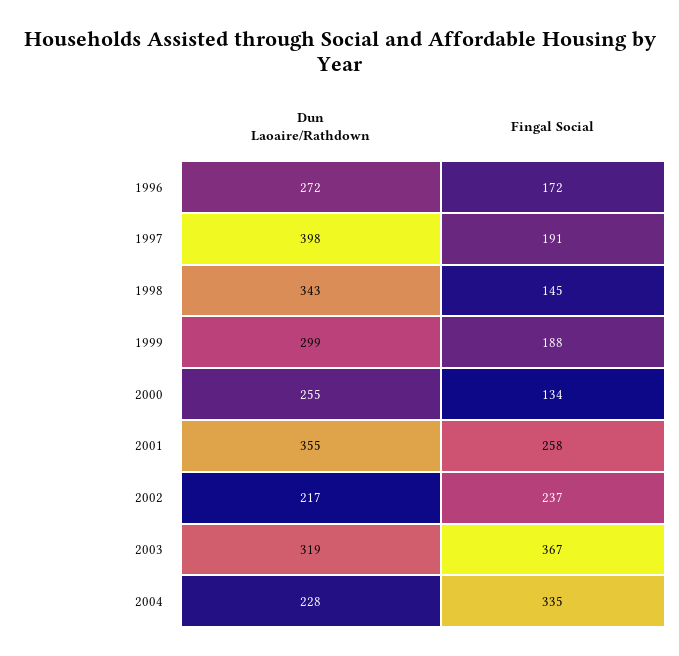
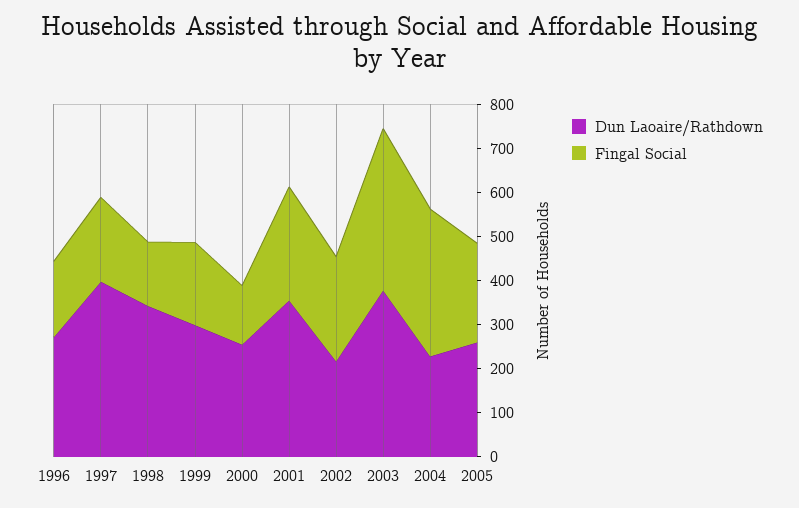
Dun Laoaire/Rathdown, 2003: 319 -> 380
Dun Laoaire/Rathdown, 2005: none -> 260
Fingal Social, 2005: none -> 220

